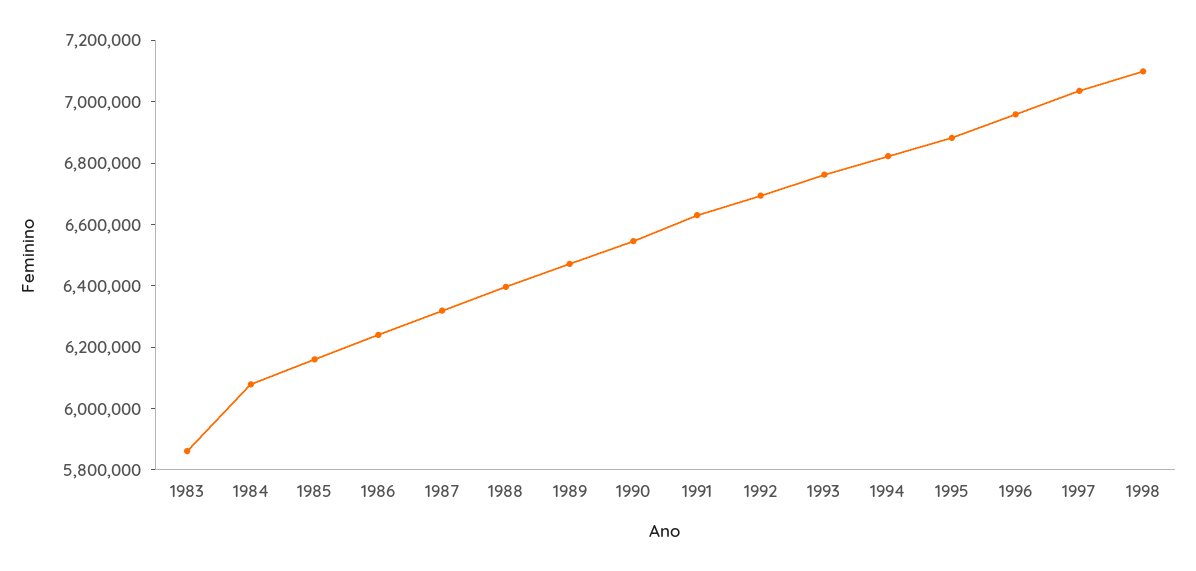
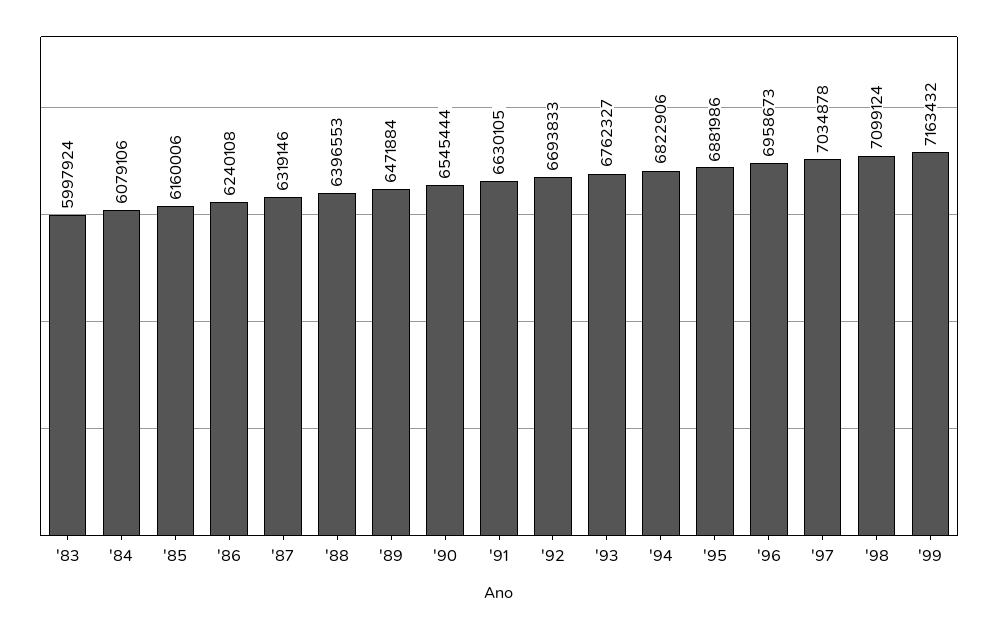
1983: 5850000 -> 5997924
'99: none -> 7163432

